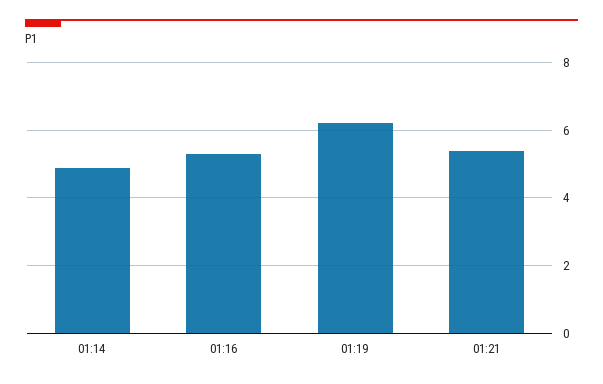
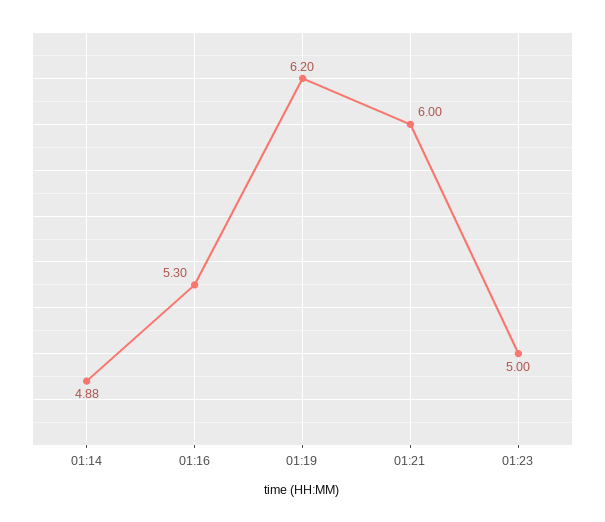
01:21: 5.4 -> 6
01:23: none -> 5

